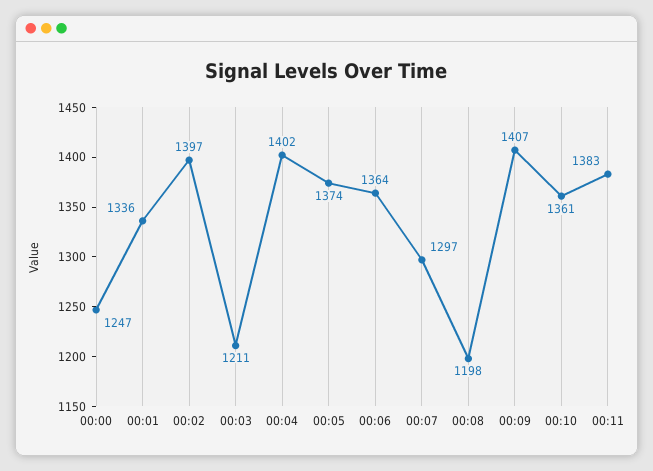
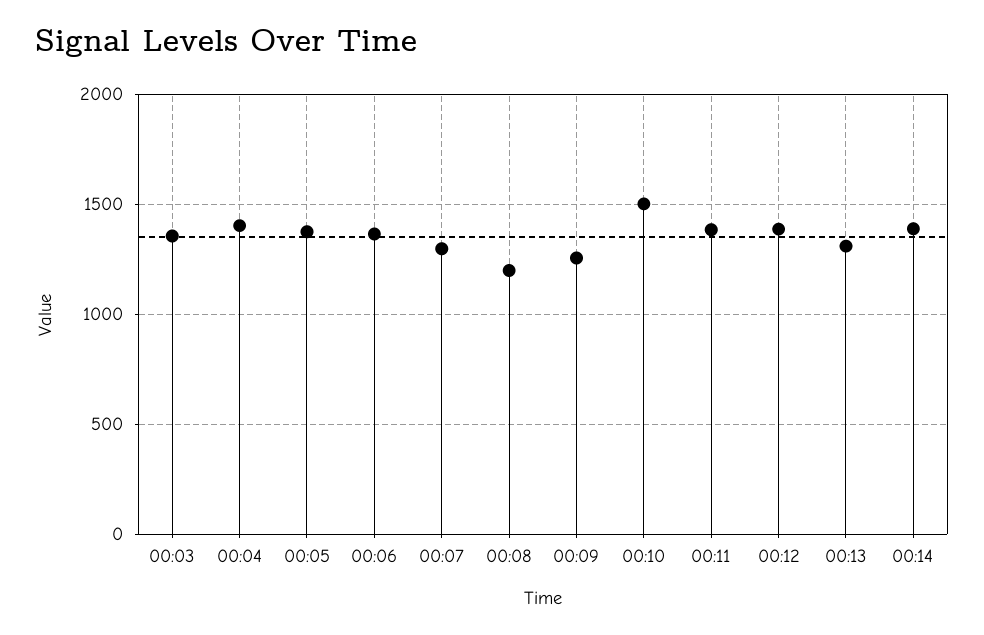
00:00: 1247 -> none
00:01: 1336 -> none
00:02: 1397 -> none
00:03: 1211 -> 1350
00:09: 1407 -> 1250
00:10: 1361 -> 1500
00:12: none -> 1400
00:13: none -> 1300
00:14: none -> 1400

